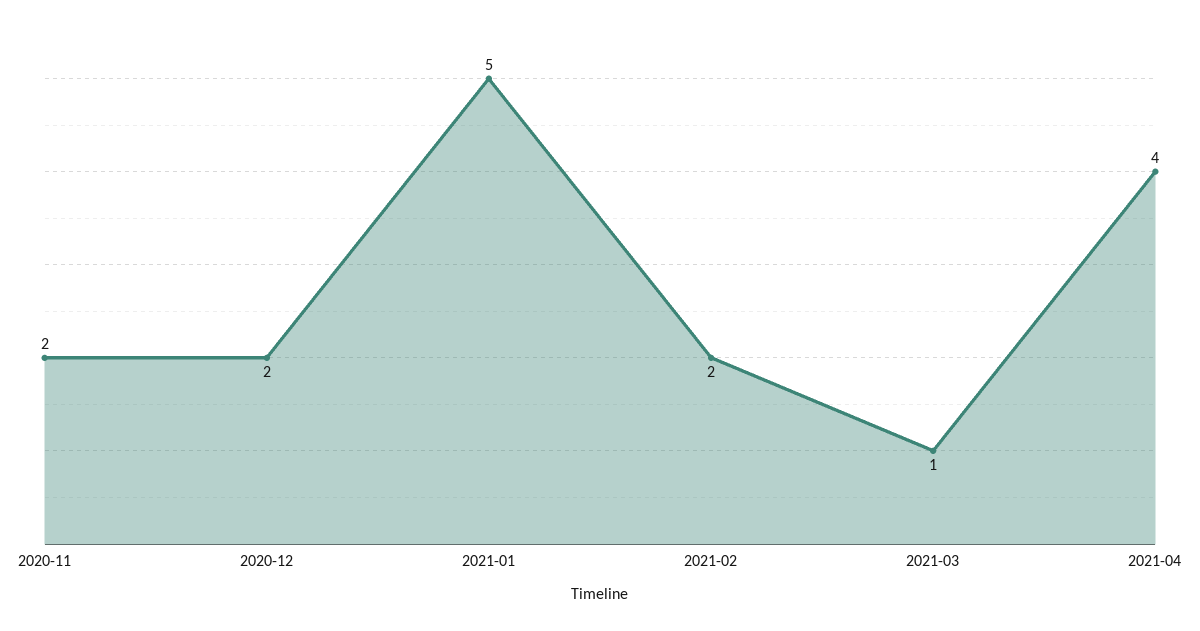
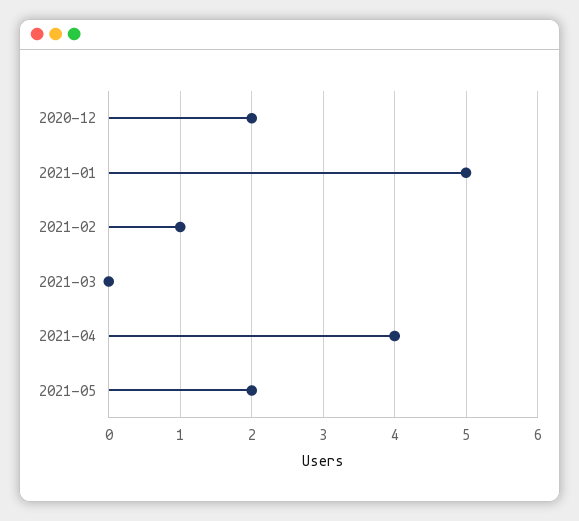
2020-11: 2 -> none
2021-02: 2 -> 1
2021-03: 1 -> 0
2021-05: none -> 2

